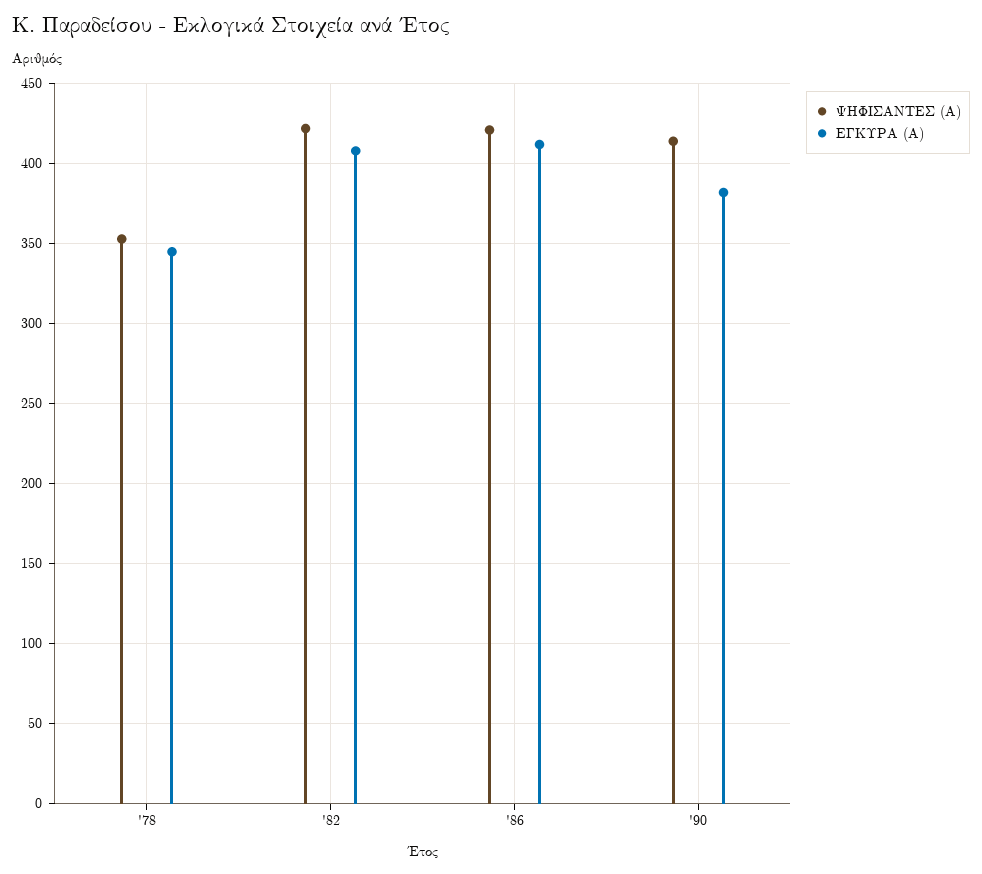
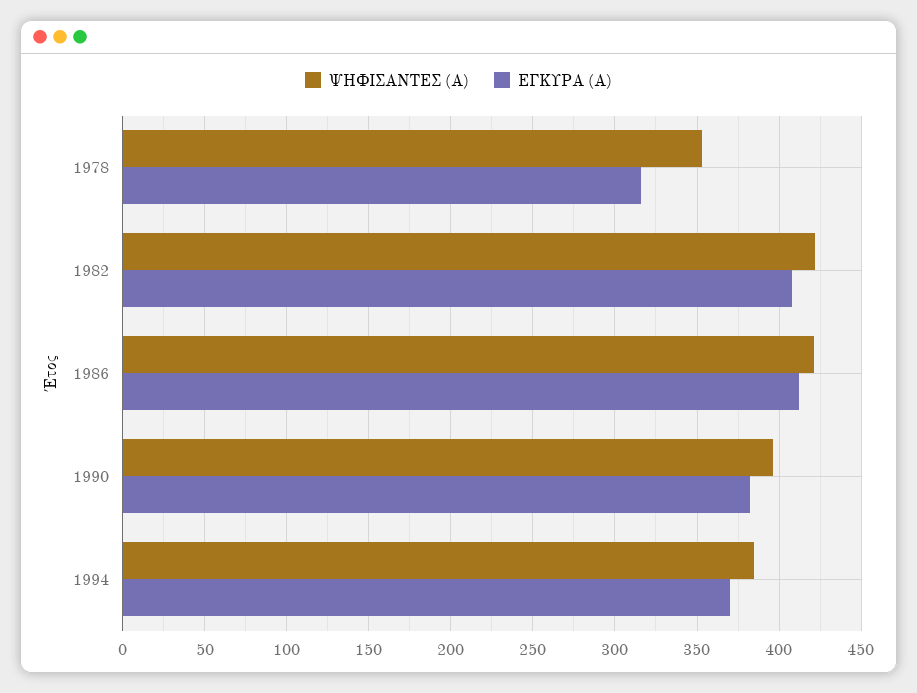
ΕΓΚΥΡΑ (Α), '78: 345 -> 315
ΨΗΦΙΣΑΝΤΕΣ (Α), '90: 415 -> 395
ΨΗΦΙΣΑΝΤΕΣ (Α), 1994: none -> 385
ΕΓΚΥΡΑ (Α), 1994: none -> 370

